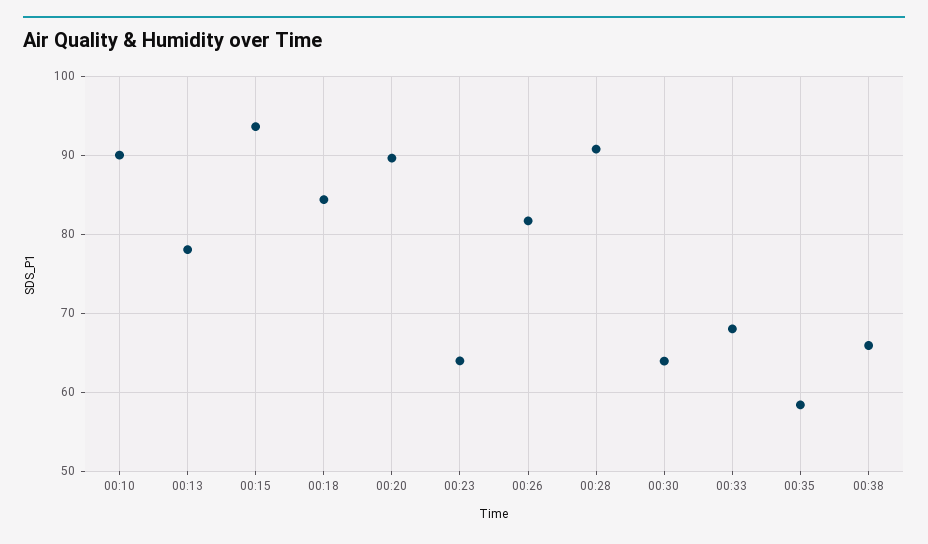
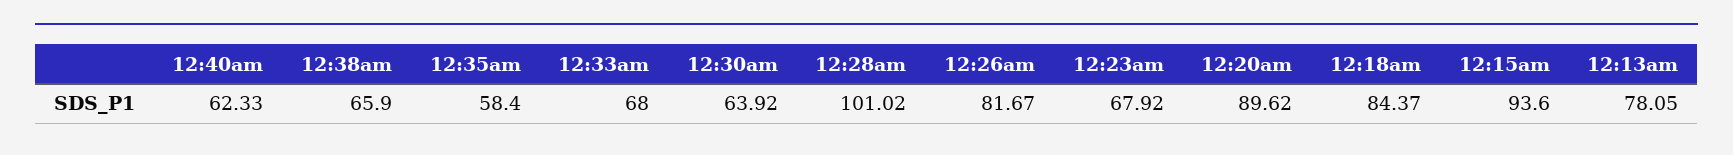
00:10: 90 -> none
00:23: 64 -> 67.92
00:28: 91 -> 101.02
12:40am: none -> 62.33

